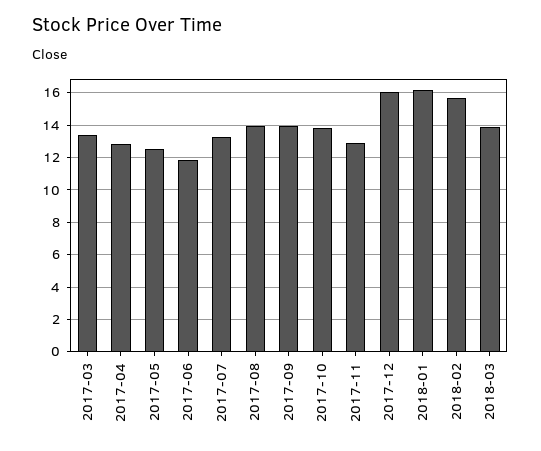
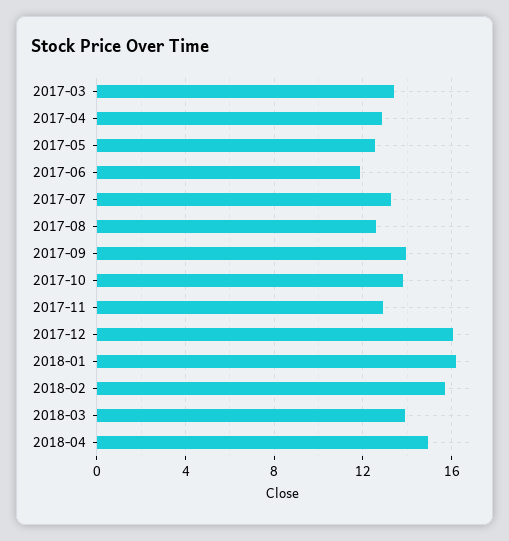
2017-08: 14 -> 12.5
2018-04: none -> 15

